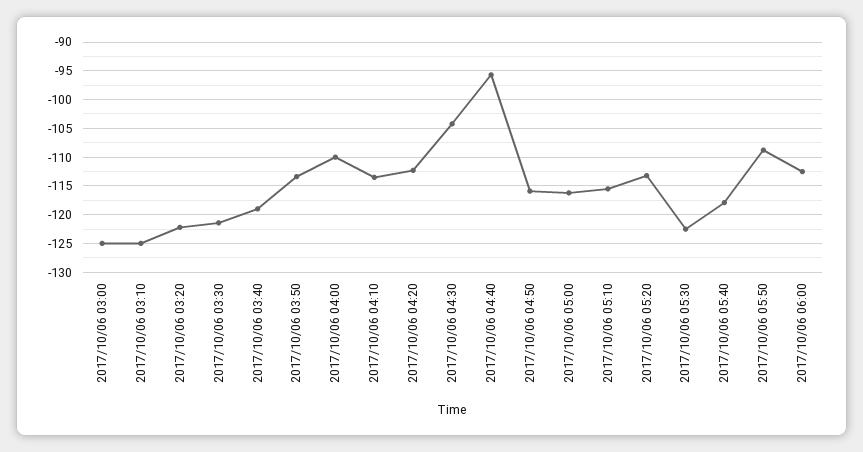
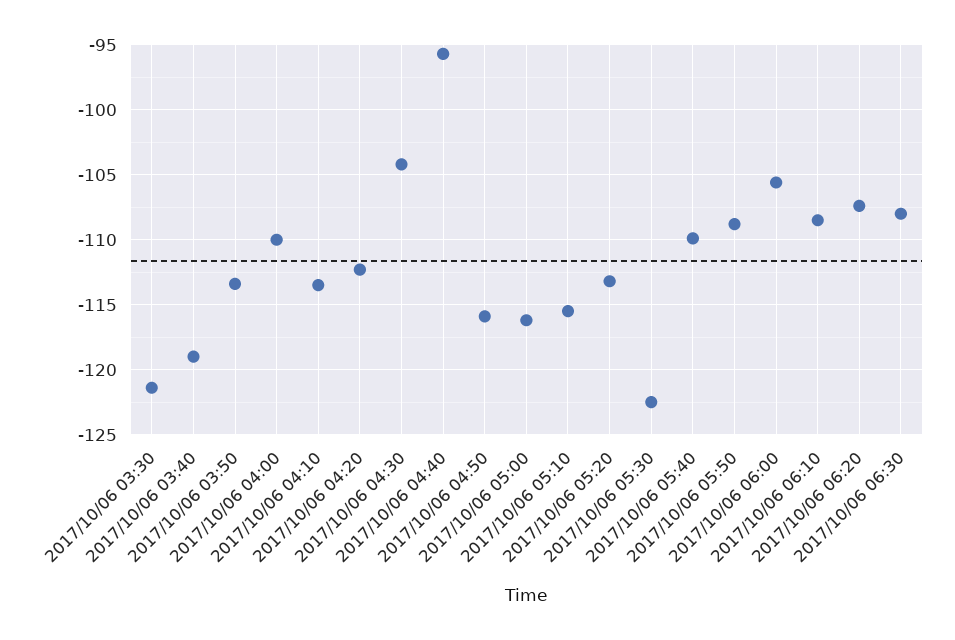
2017/10/06 03:00: -125 -> none
2017/10/06 03:10: -125 -> none
2017/10/06 03:20: -122.5 -> none
2017/10/06 05:40: -117.5 -> -110
2017/10/06 06:00: -112.5 -> -105.5
2017/10/06 06:10: none -> -108.5
2017/10/06 06:20: none -> -107.5
2017/10/06 06:30: none -> -108

